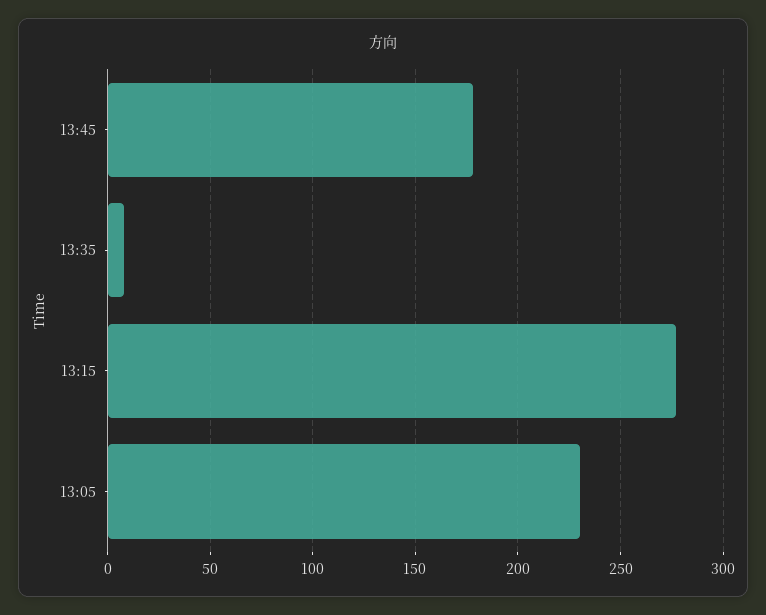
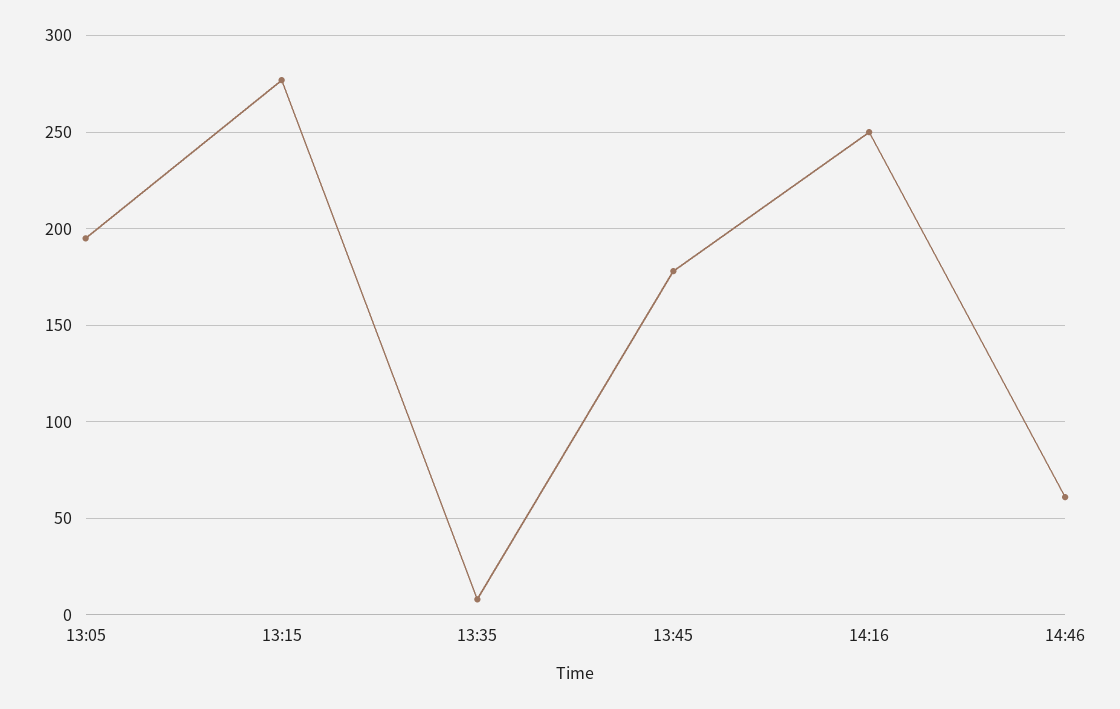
13:05: 230 -> 195
14:16: none -> 250
14:46: none -> 60

